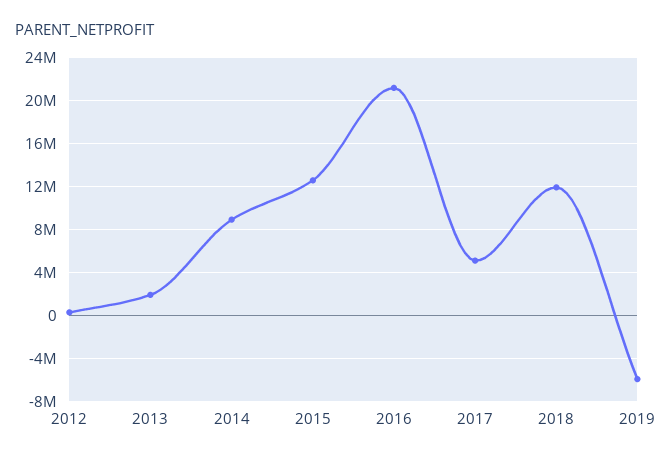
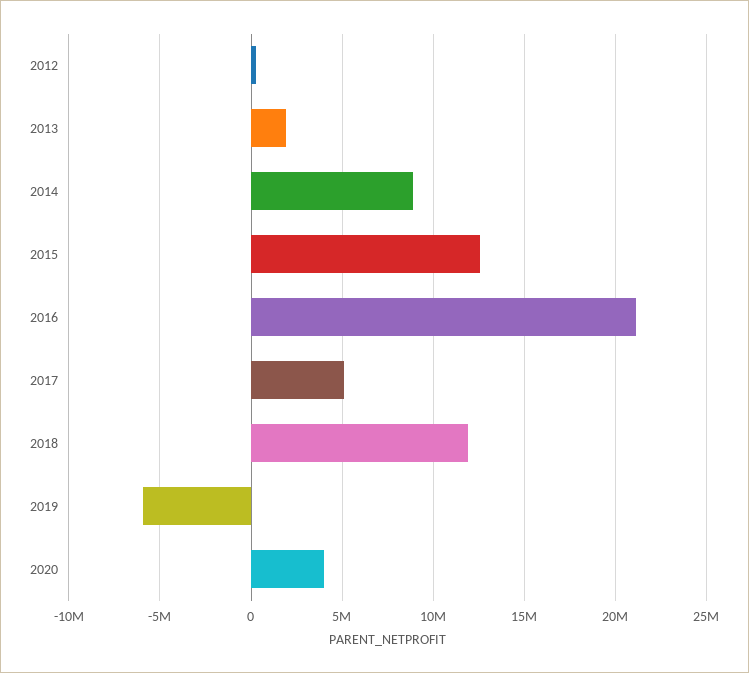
2020: none -> 4000000

